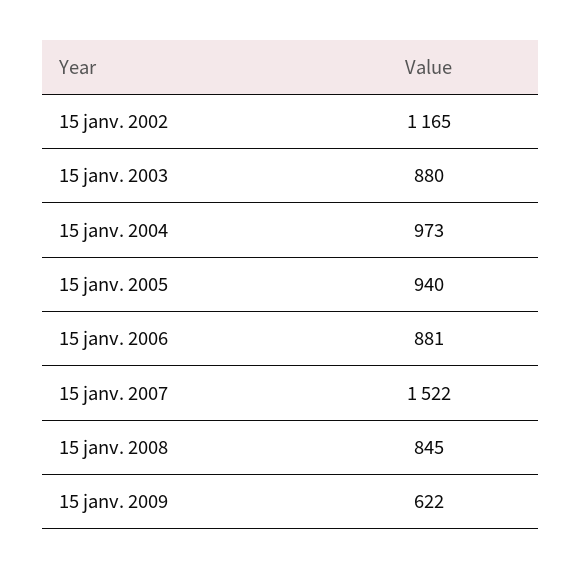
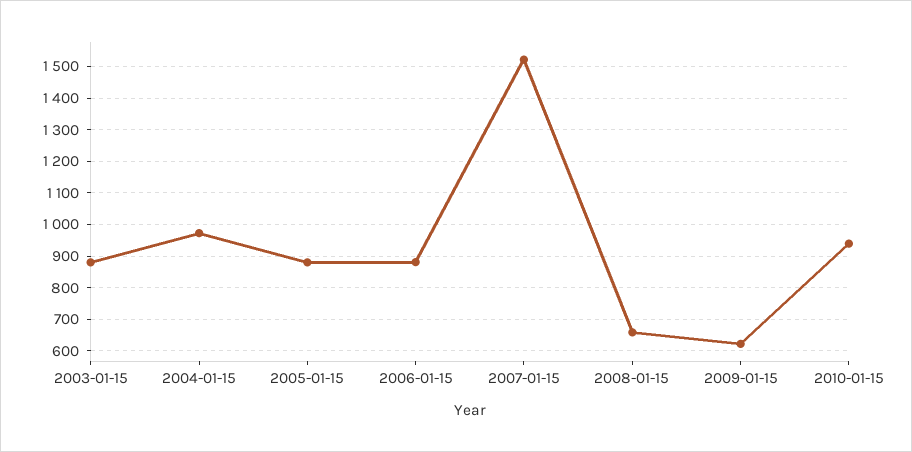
15 janv. 2002: 1165 -> none
15 janv. 2005: 940 -> 880
15 janv. 2008: 845 -> 660
2010-01-15: none -> 940

